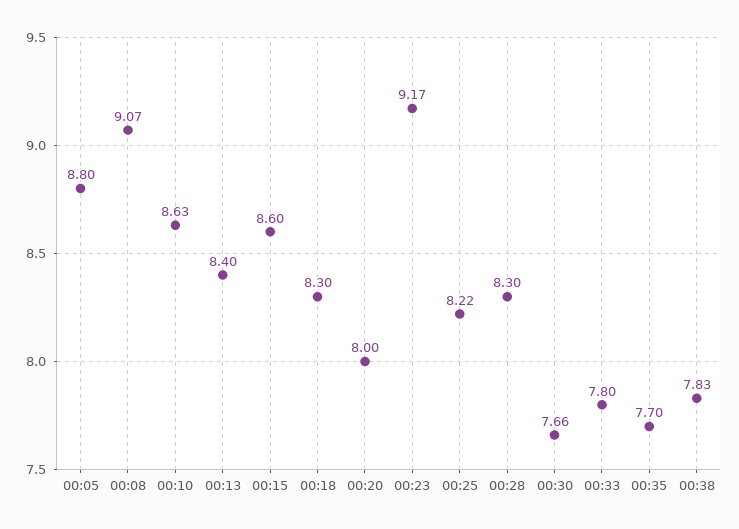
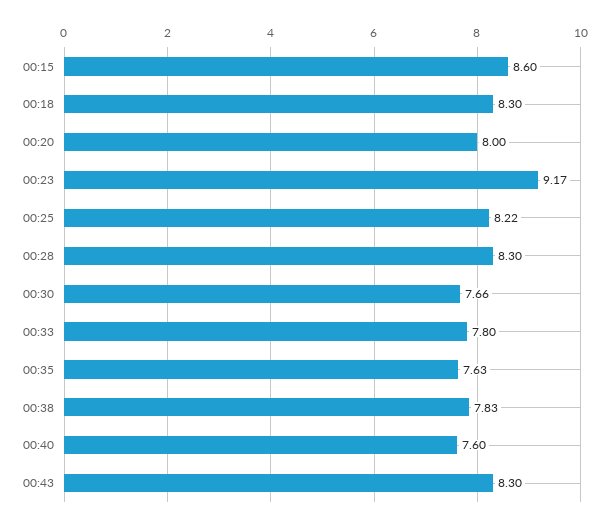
00:05: 8.8 -> none
00:08: 9.07 -> none
00:10: 8.63 -> none
00:13: 8.4 -> none
00:35: 7.7 -> 7.63
00:40: none -> 7.6
00:43: none -> 8.3

